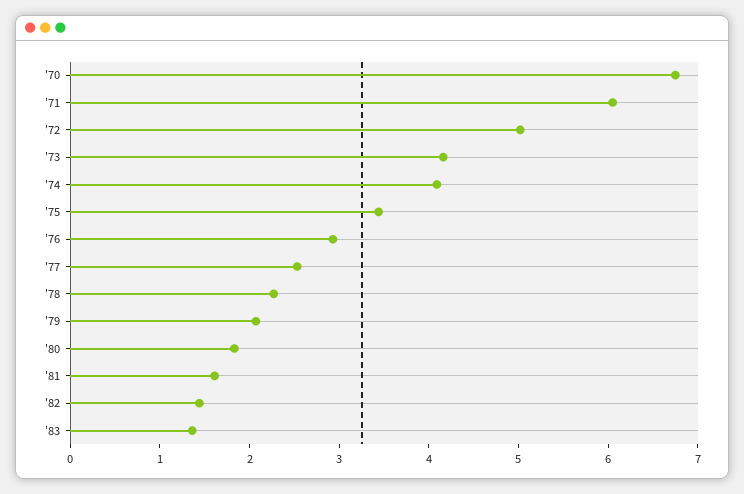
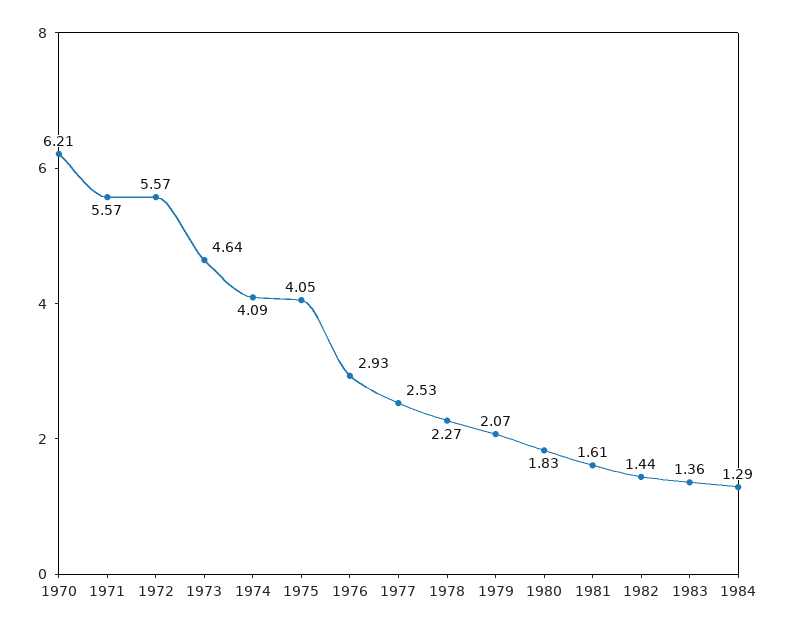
'70: 6.8 -> 6.21
'71: 6 -> 5.57
'72: 5 -> 5.57
'73: 4.2 -> 4.64
'75: 3.4 -> 4.05
1984: none -> 1.29

